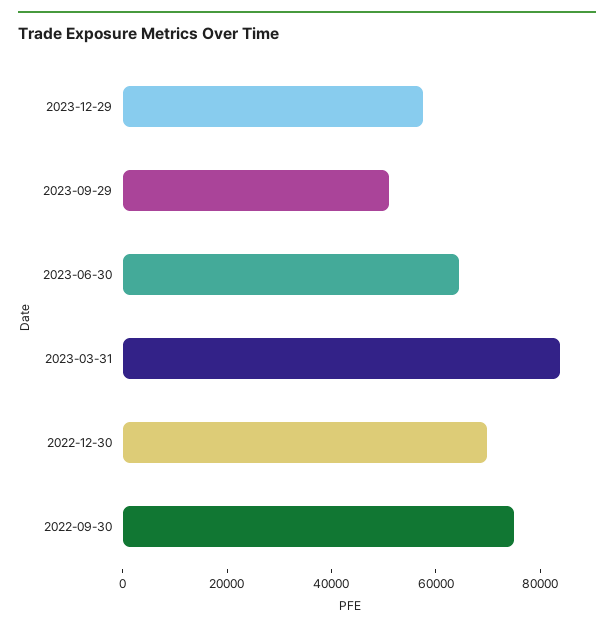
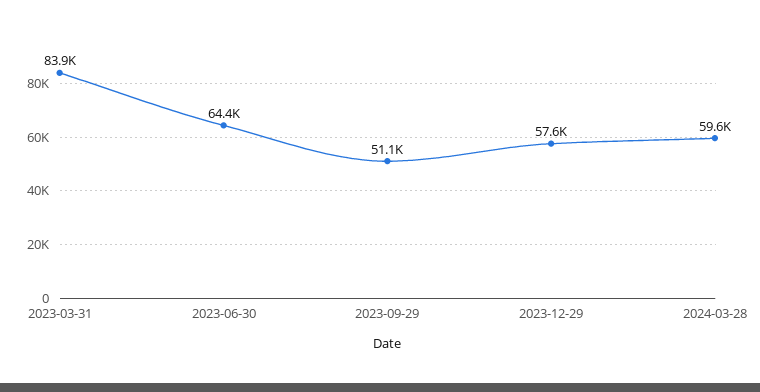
2022-12-30: 70000 -> none
2022-09-30: 75000 -> none
2024-03-28: none -> 59600

